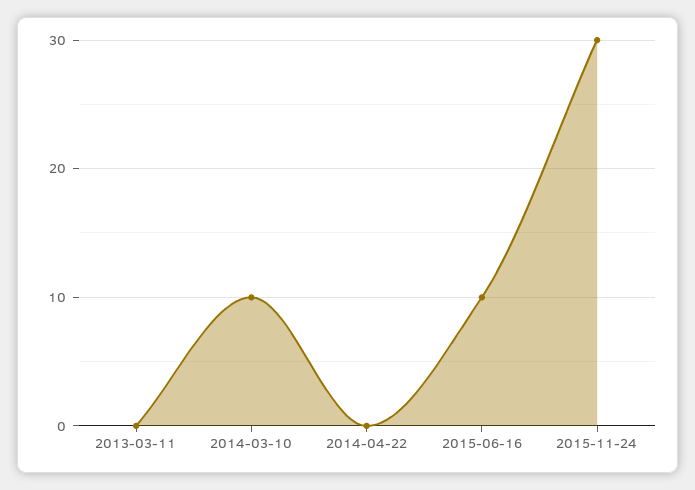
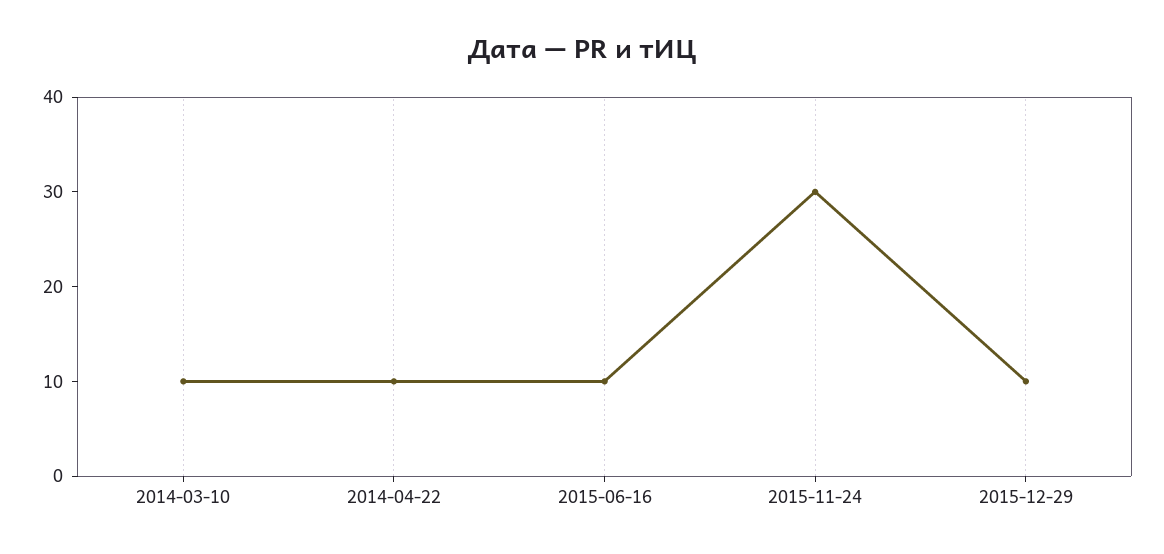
2013-03-11: 0 -> none
2014-04-22: 0 -> 10
2015-12-29: none -> 10

